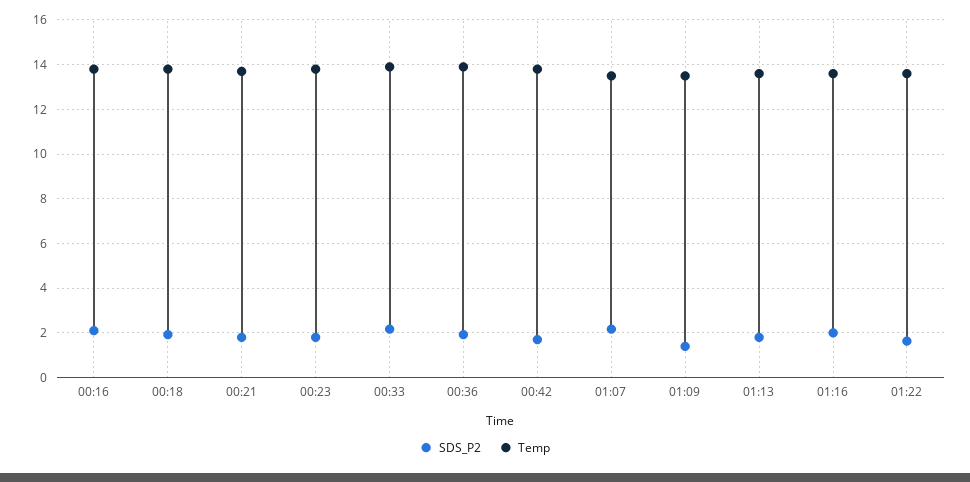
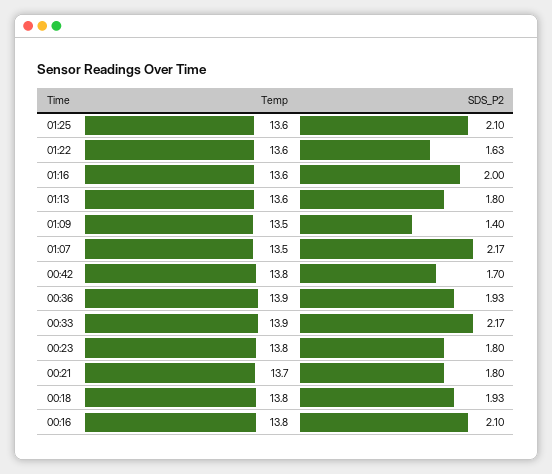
Temp, 01:25: none -> 13.6
SDS_P2, 01:25: none -> 2.1

